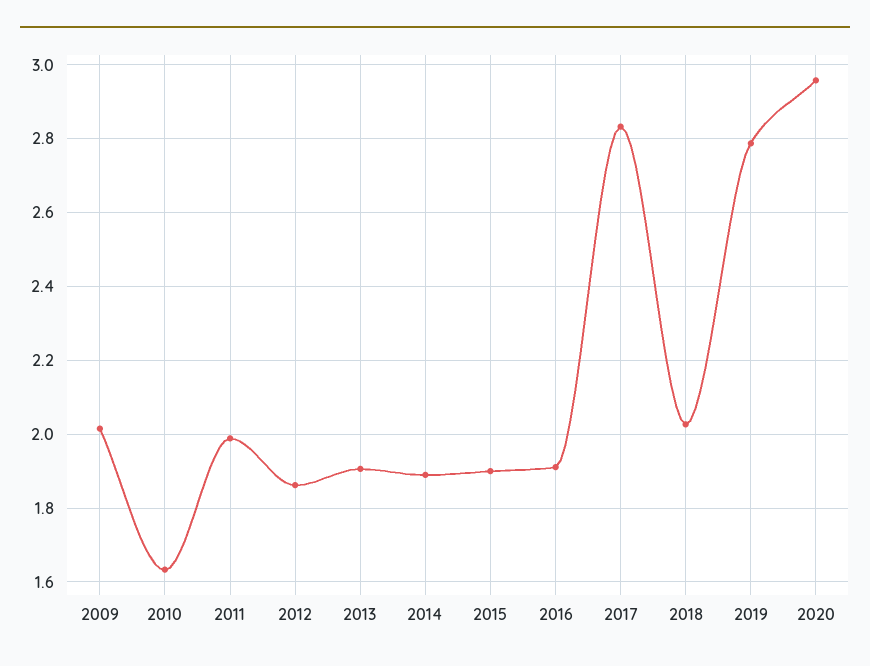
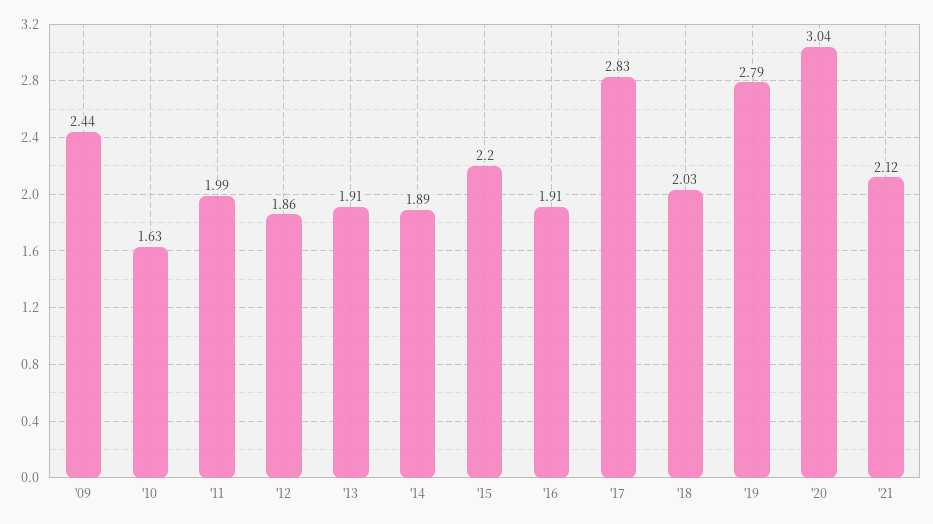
2009: 2.02 -> 2.44
2015: 1.9 -> 2.2
2020: 2.96 -> 3.04
'21: none -> 2.12

